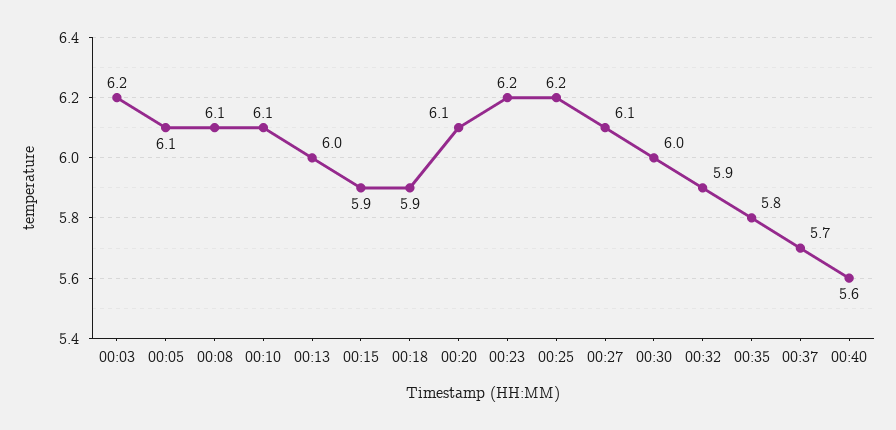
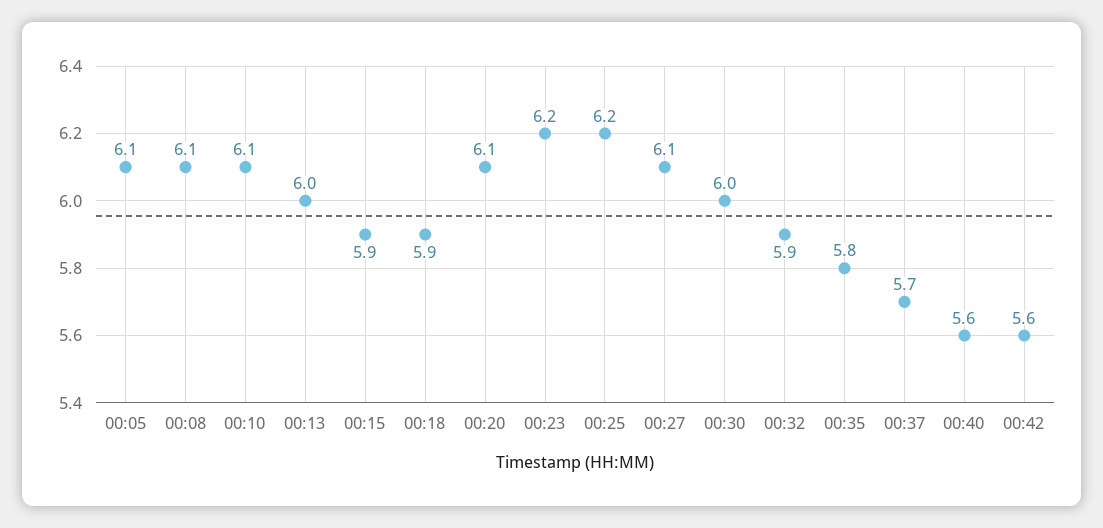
00:03: 6.2 -> none
00:42: none -> 5.6

